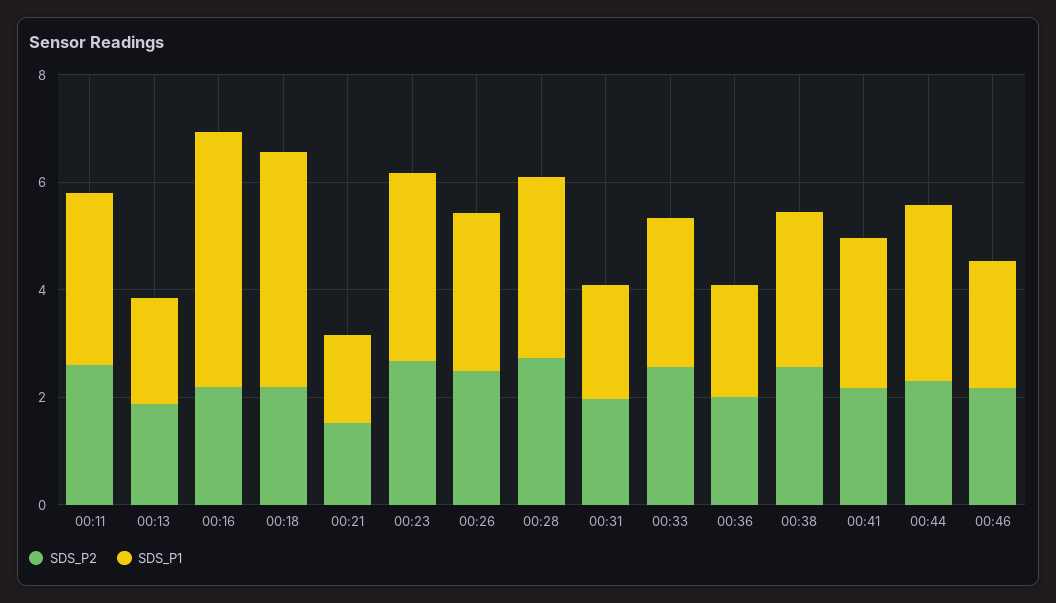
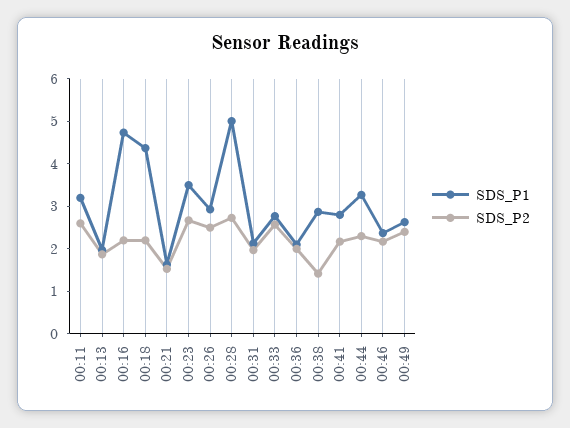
SDS_P1, 00:28: 3.5 -> 5
SDS_P2, 00:38: 2.5 -> 1.4
SDS_P1, 00:49: none -> 2.6
SDS_P2, 00:49: none -> 2.4

